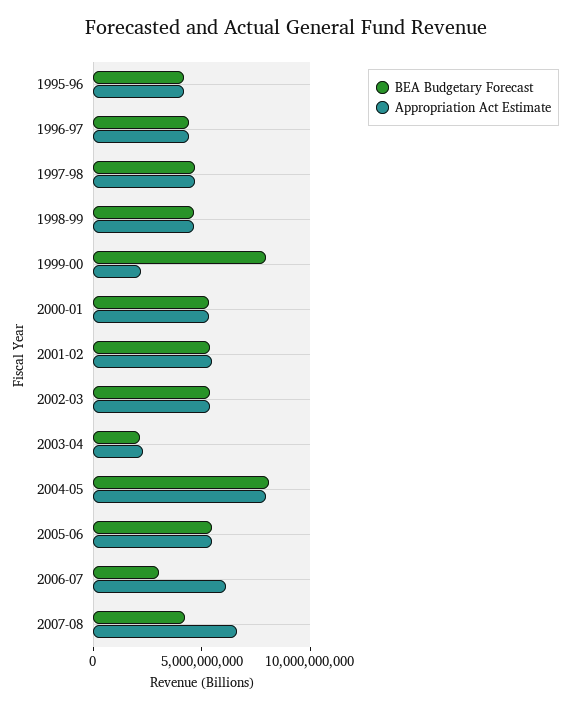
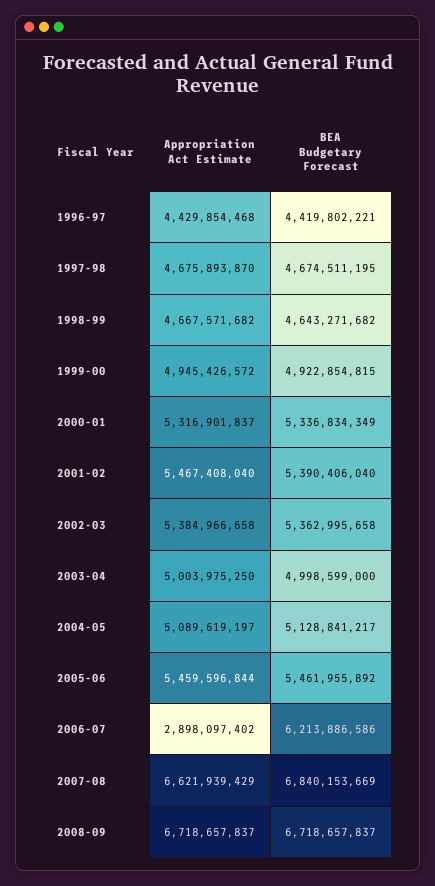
BEA Budgetary Forecast, 1995-96: 4000000000 -> none
Appropriation Act Estimate, 1995-96: 4000000000 -> none
BEA Budgetary Forecast, 1999-00: 8000000000 -> 4922854815
Appropriation Act Estimate, 1999-00: 2000000000 -> 4945426572
BEA Budgetary Forecast, 2003-04: 2000000000 -> 4998599000
Appropriation Act Estimate, 2003-04: 2000000000 -> 5003975250
BEA Budgetary Forecast, 2004-05: 8000000000 -> 5128841217
Appropriation Act Estimate, 2004-05: 8000000000 -> 5089619197
BEA Budgetary Forecast, 2006-07: 3000000000 -> 6213886586
Appropriation Act Estimate, 2006-07: 6000000000 -> 2898097402
BEA Budgetary Forecast, 2007-08: 4000000000 -> 6840153669
Appropriation Act Estimate, 2008-09: none -> 6718657837
BEA Budgetary Forecast, 2008-09: none -> 6718657837

